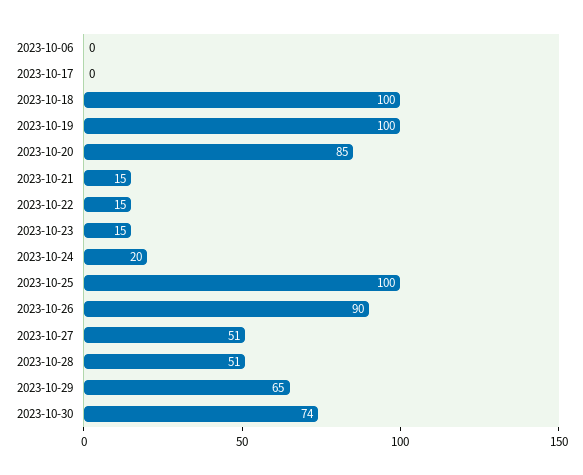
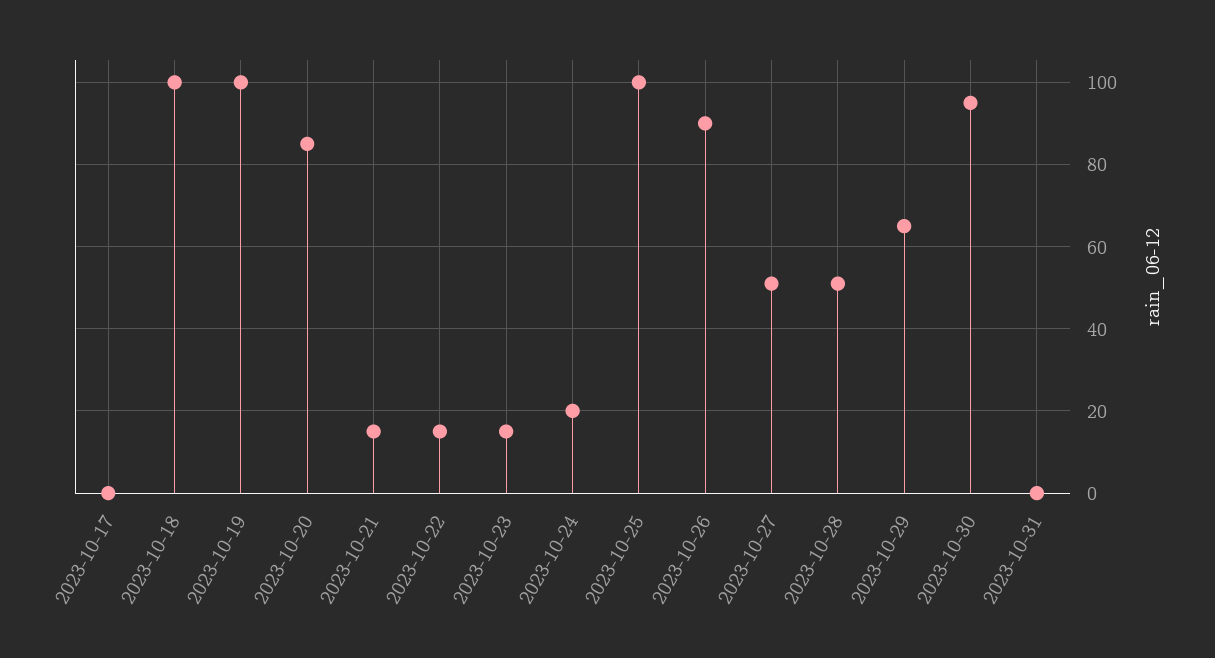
2023-10-06: 0 -> none
2023-10-30: 74 -> 95
2023-10-31: none -> 0

